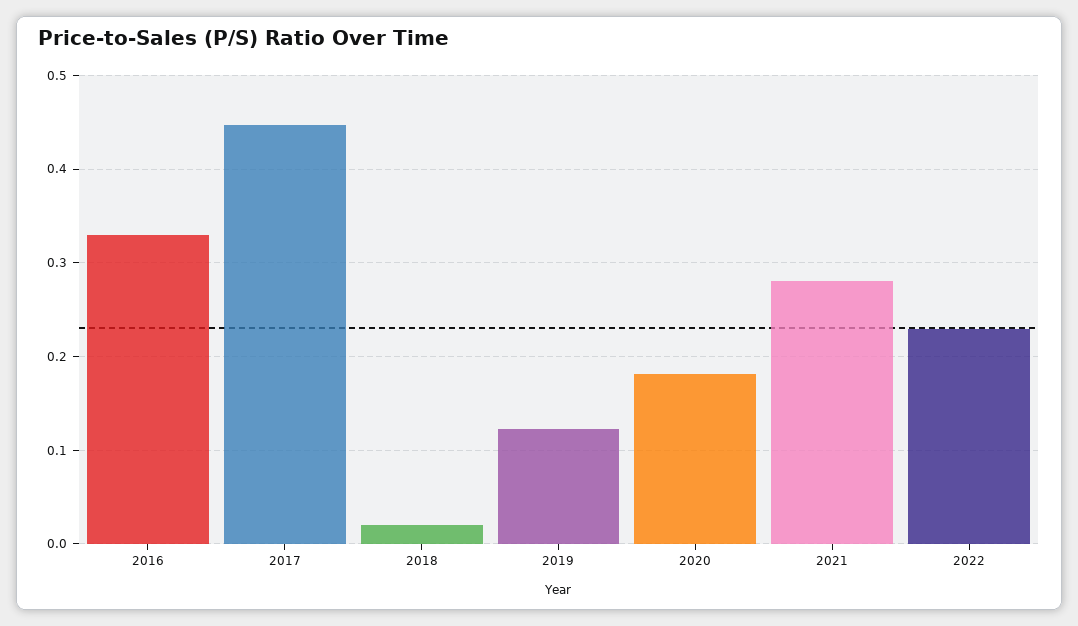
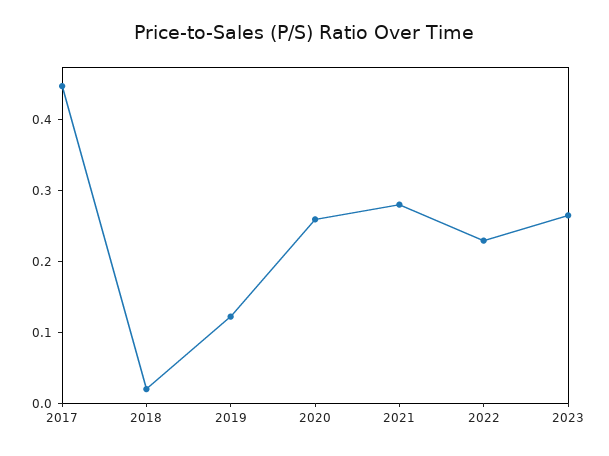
2016: 0.33 -> none
2020: 0.18 -> 0.26
2023: none -> 0.26

